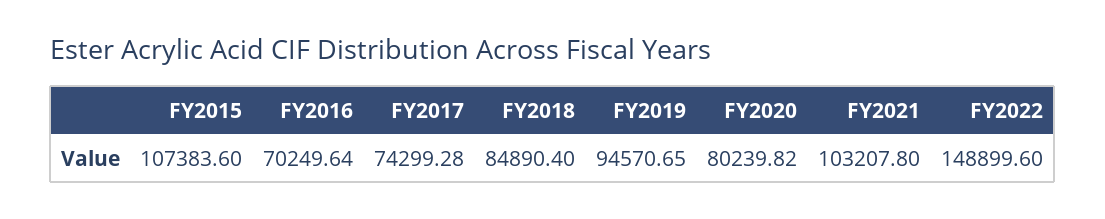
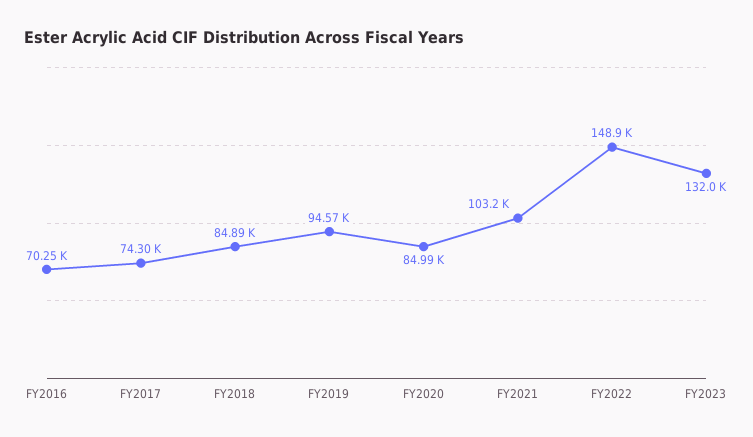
FY2015: 107383.6 -> none
FY2020: 80239.82 -> 84990
FY2023: none -> 132000

